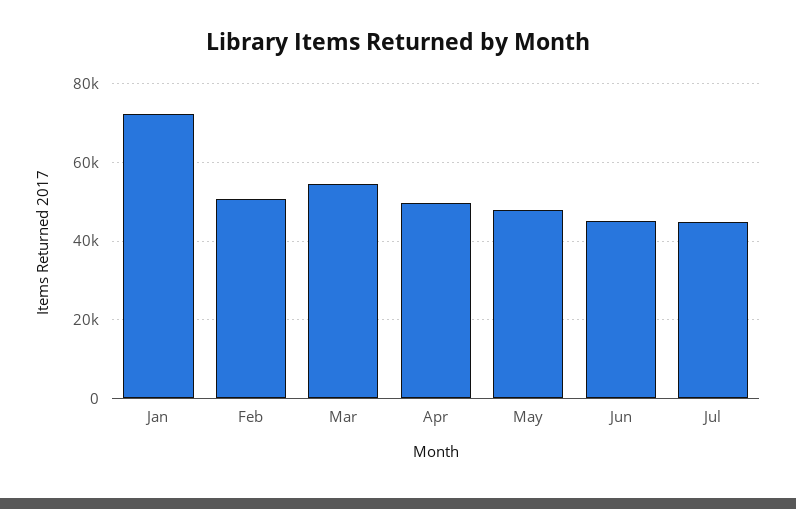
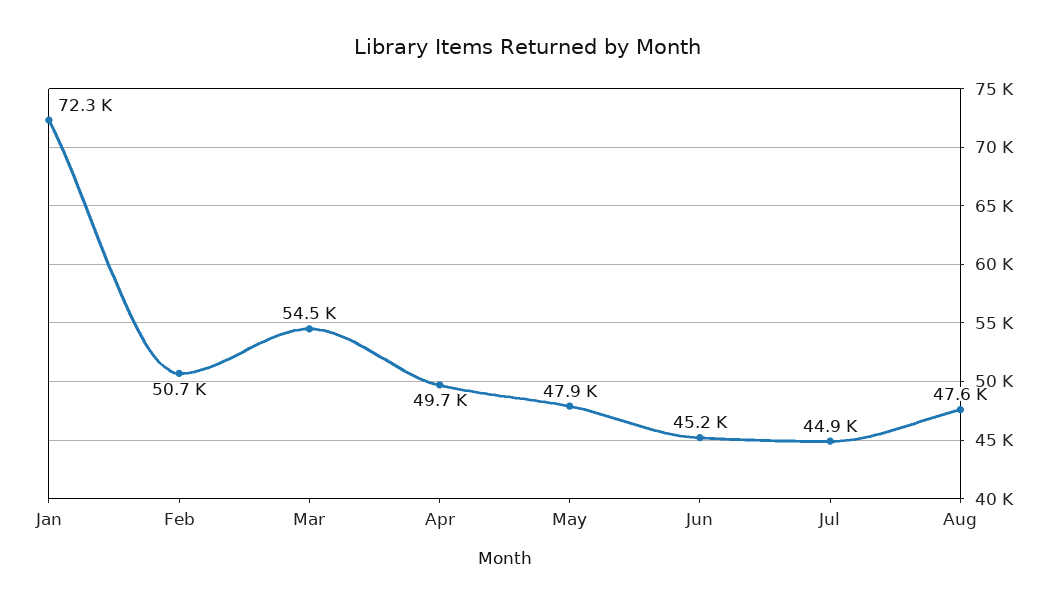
Aug: none -> 47600

